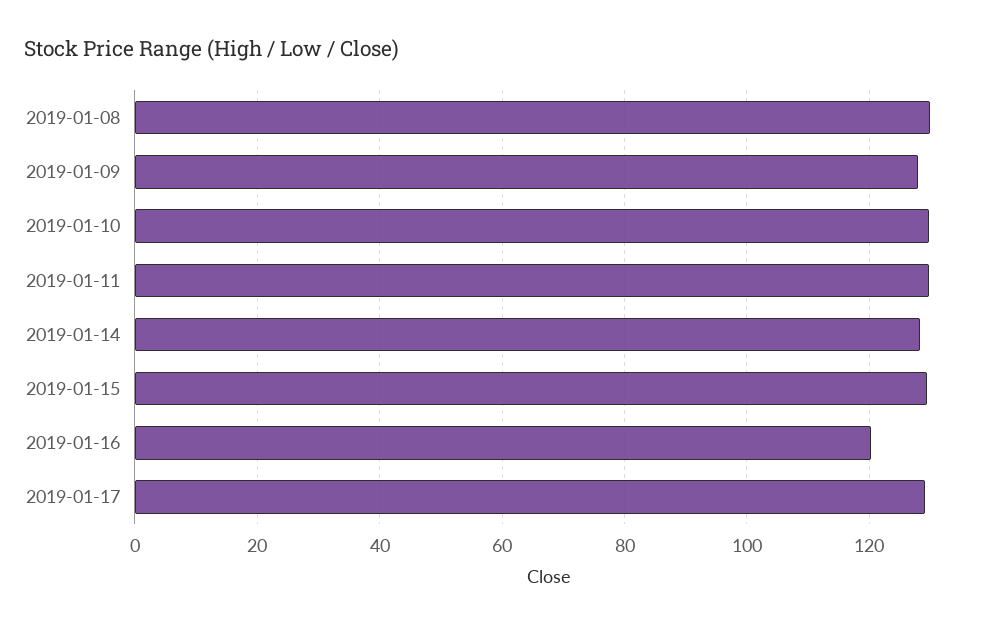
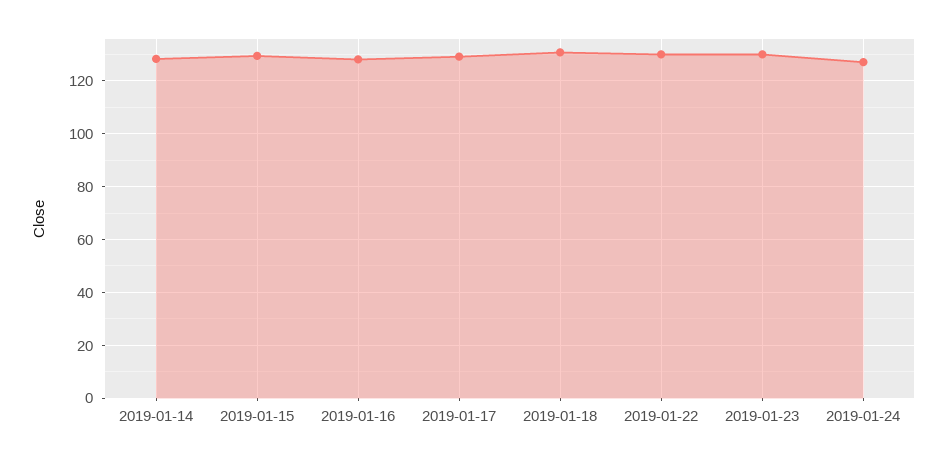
2019-01-08: 130 -> none
2019-01-09: 128 -> none
2019-01-10: 130 -> none
2019-01-11: 130 -> none
2019-01-16: 120 -> 127.5
2019-01-18: none -> 130
2019-01-22: none -> 130
2019-01-23: none -> 130
2019-01-24: none -> 127.5

